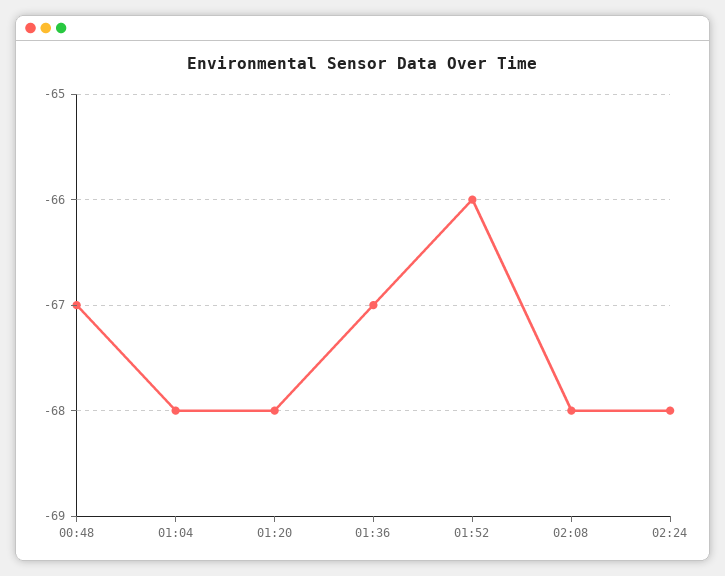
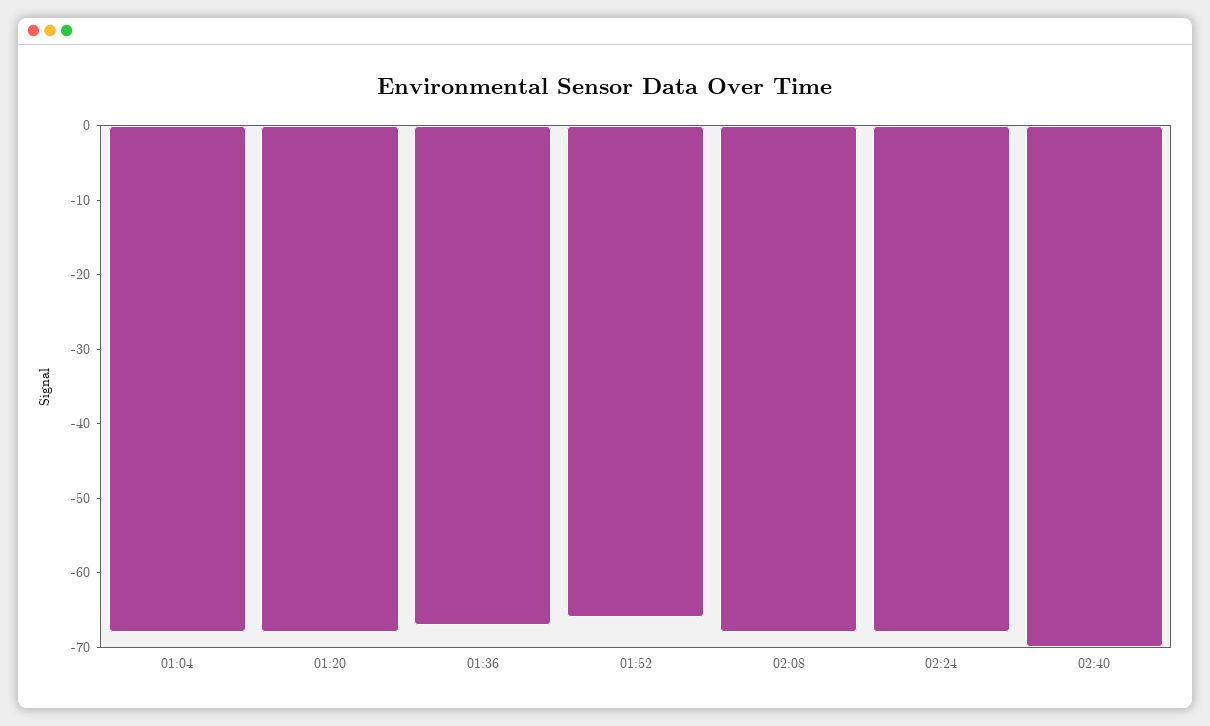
00:48: -67 -> none
02:40: none -> -70

